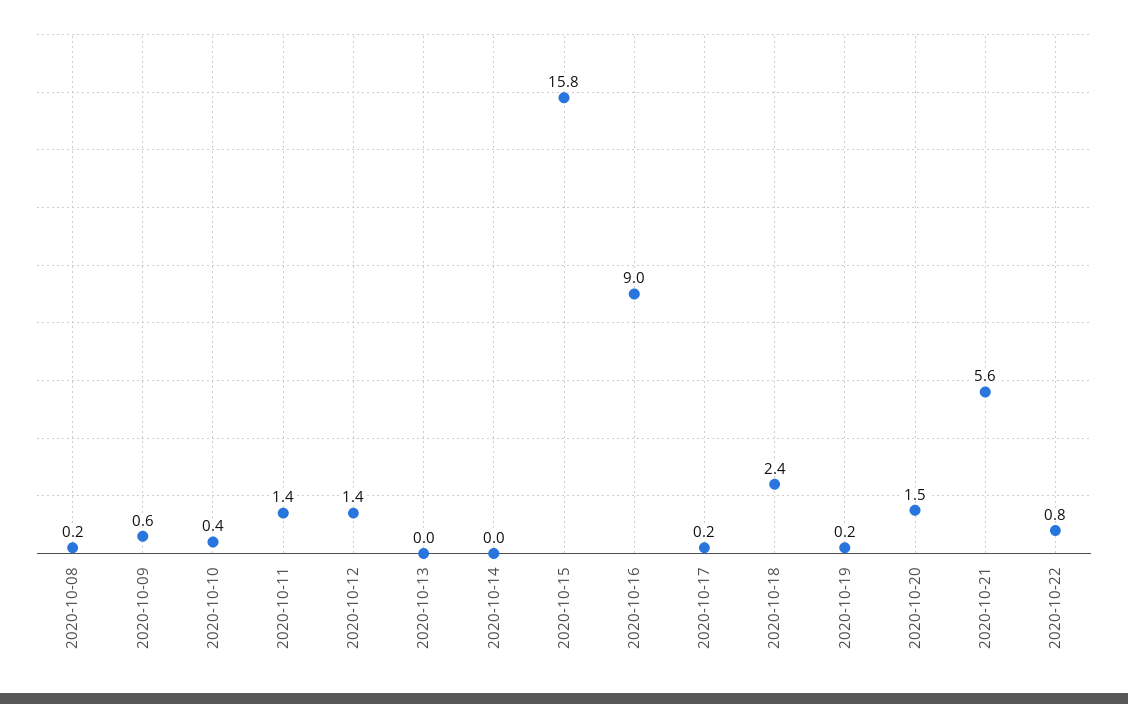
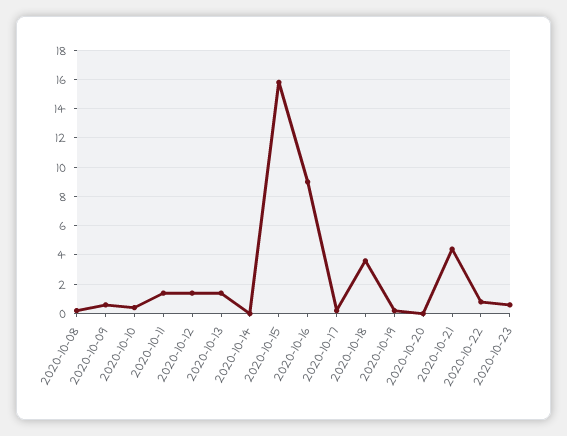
2020-10-13: 0 -> 1.5
2020-10-18: 2.4 -> 3.5
2020-10-20: 1.5 -> 0
2020-10-21: 5.6 -> 4.5
2020-10-23: none -> 0.5

